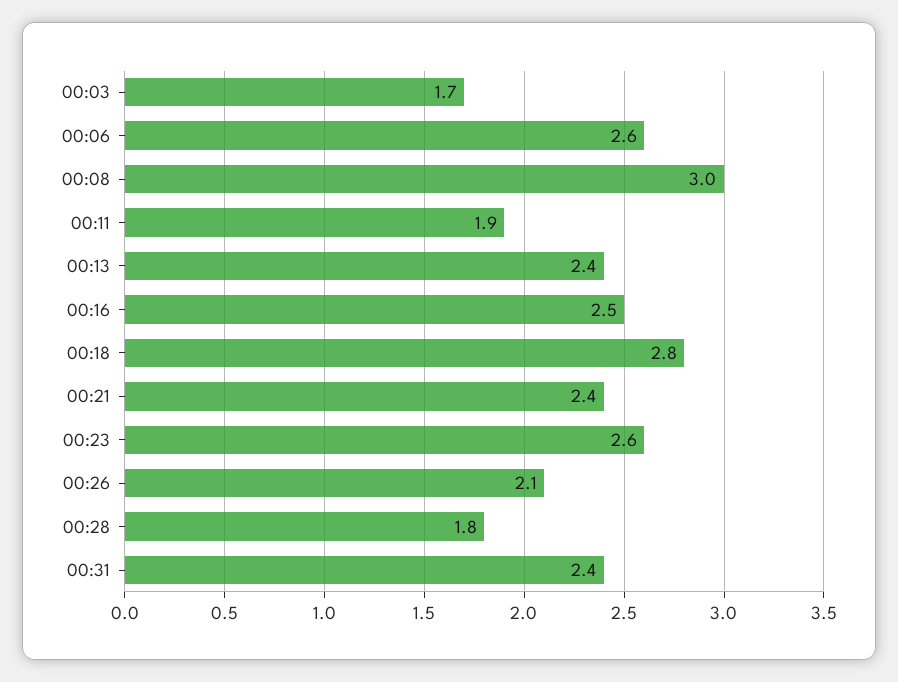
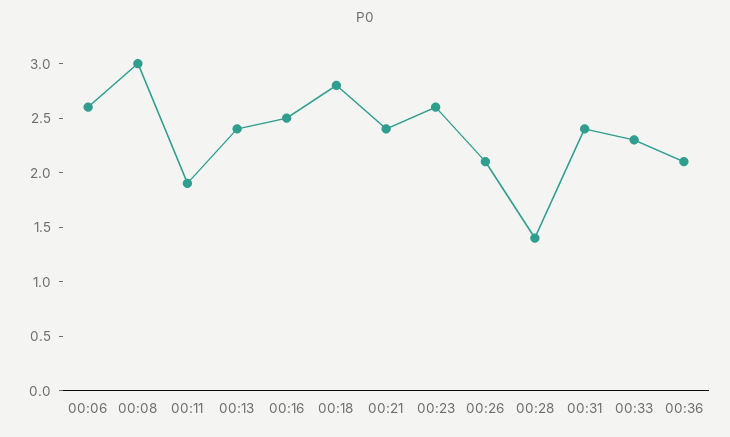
00:03: 1.7 -> none
00:28: 1.8 -> 1.4
00:33: none -> 2.3
00:36: none -> 2.1

